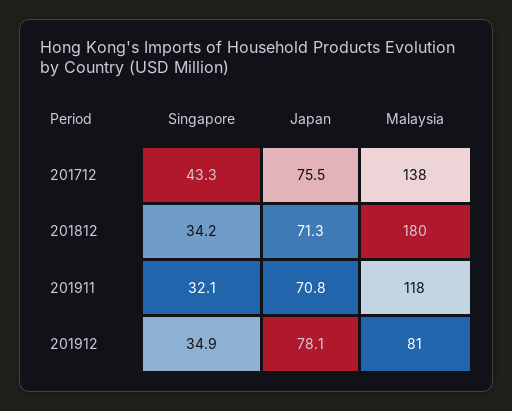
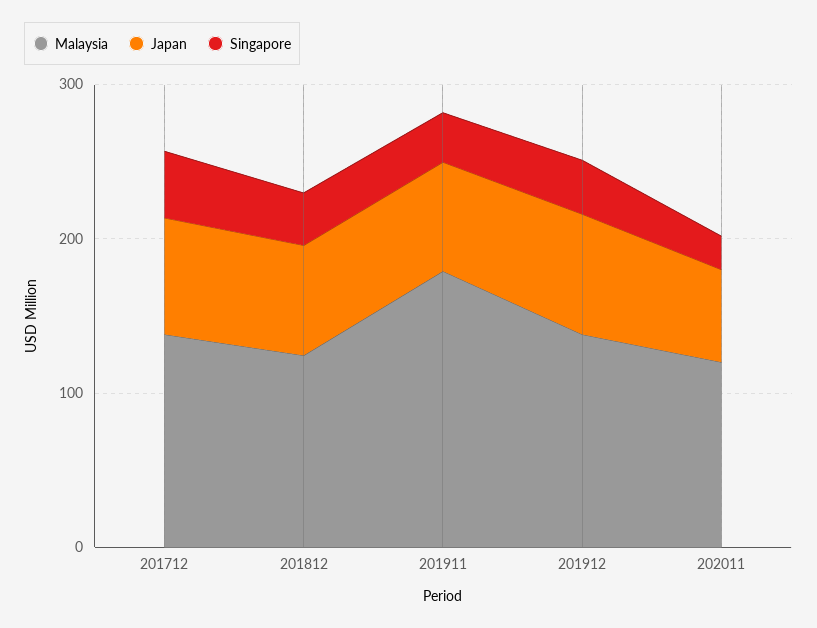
Malaysia, 201812: 180 -> 120
Malaysia, 201911: 118 -> 180
Malaysia, 201912: 81 -> 140
Malaysia, 202011: none -> 120
Japan, 202011: none -> 60
Singapore, 202011: none -> 20

